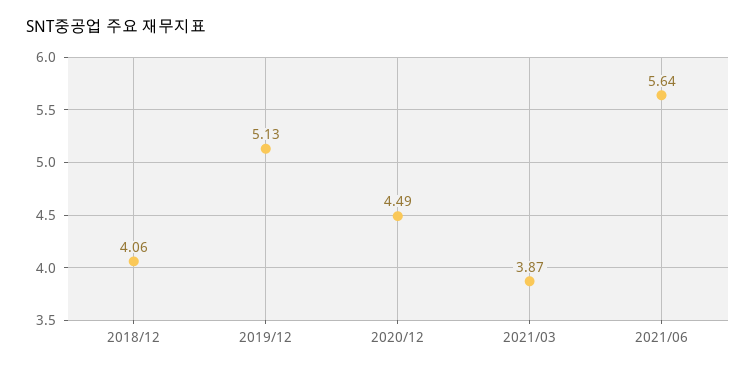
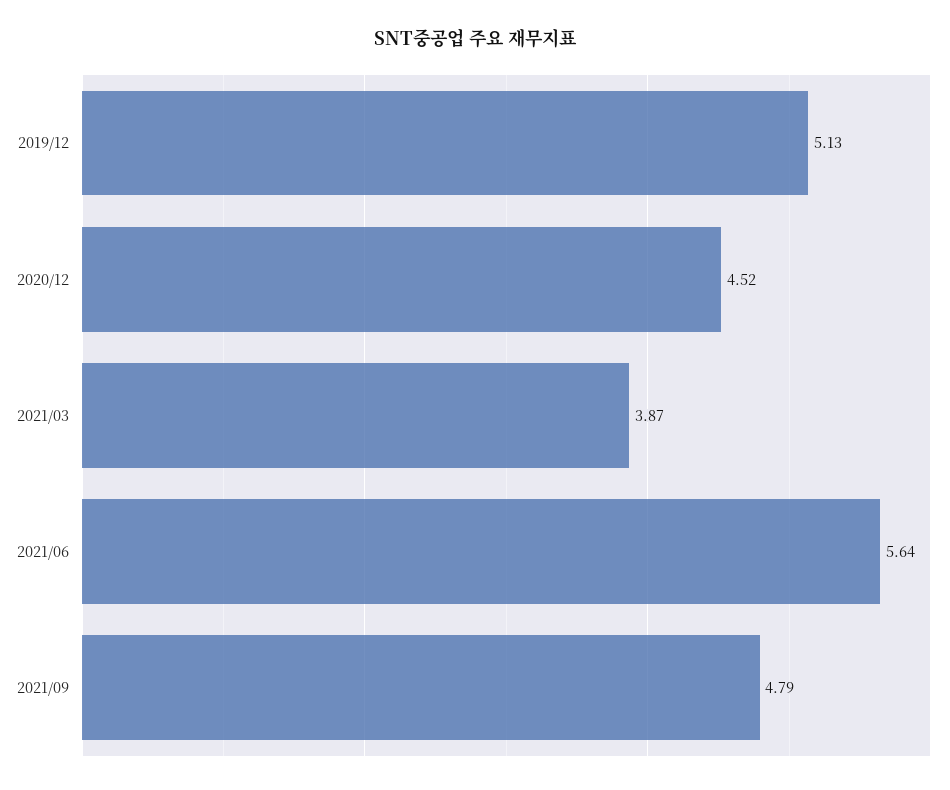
2018/12: 4.06 -> none
2020/12: 4.49 -> 4.52
2021/09: none -> 4.79

